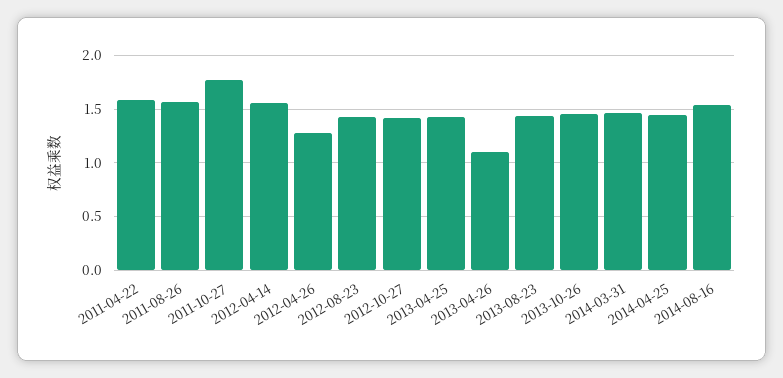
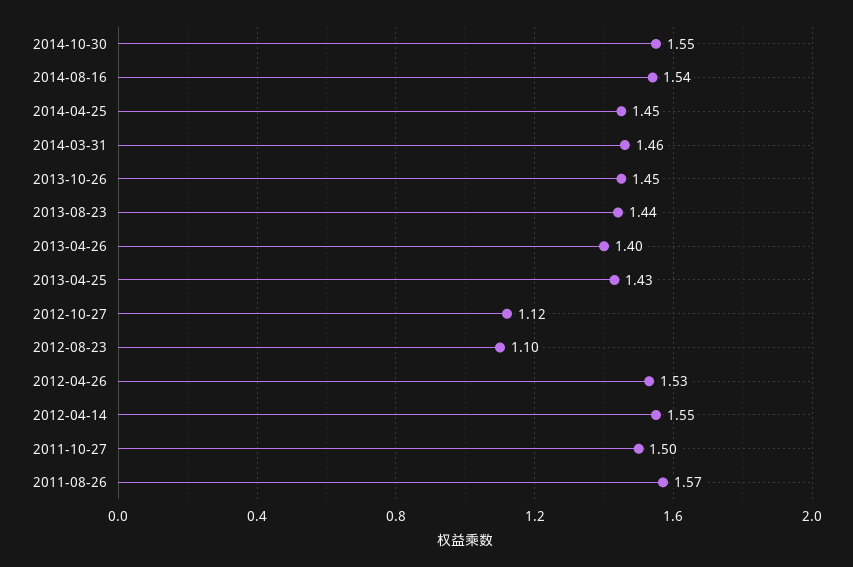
2011-04-22: 1.6 -> none
2011-10-27: 1.8 -> 1.5
2012-04-26: 1.3 -> 1.53
2012-08-23: 1.4 -> 1.1
2012-10-27: 1.4 -> 1.12
2013-04-26: 1.1 -> 1.4
2014-10-30: none -> 1.55

